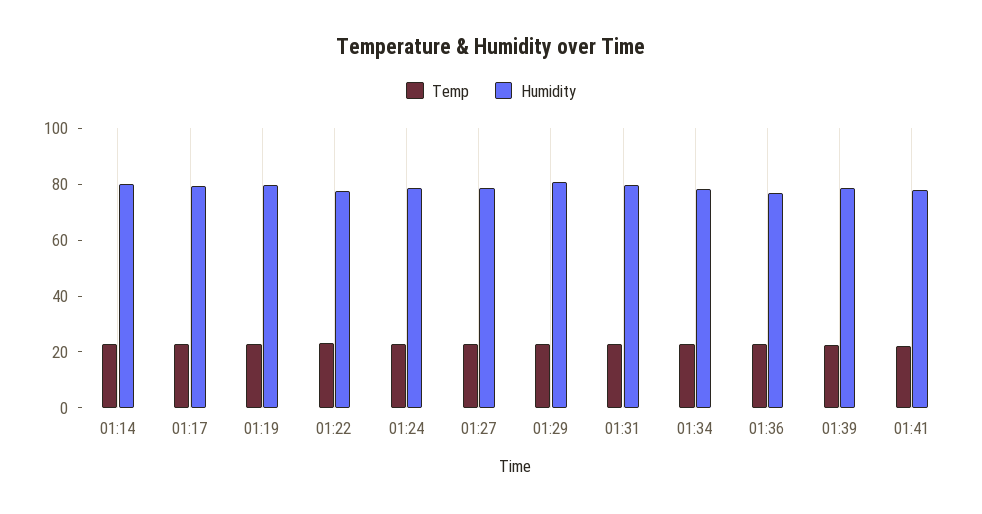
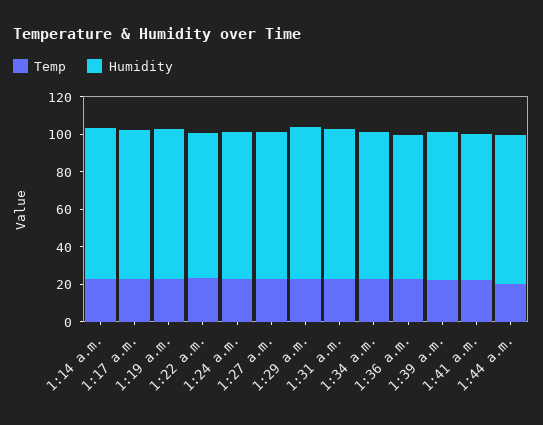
Temp, 1:44 a.m.: none -> 20
Humidity, 1:44 a.m.: none -> 80

